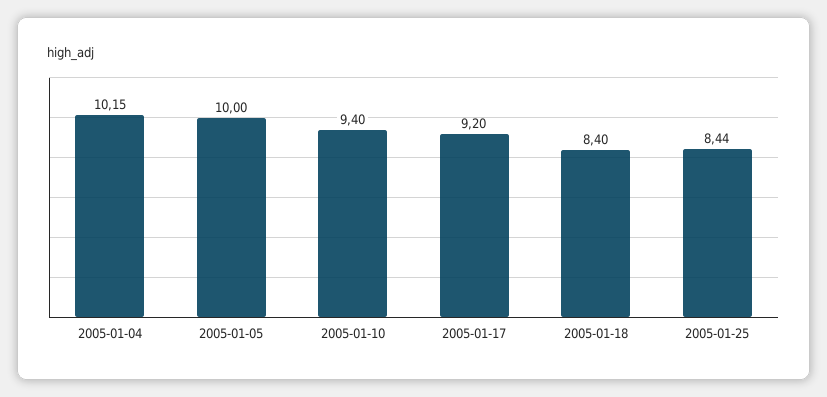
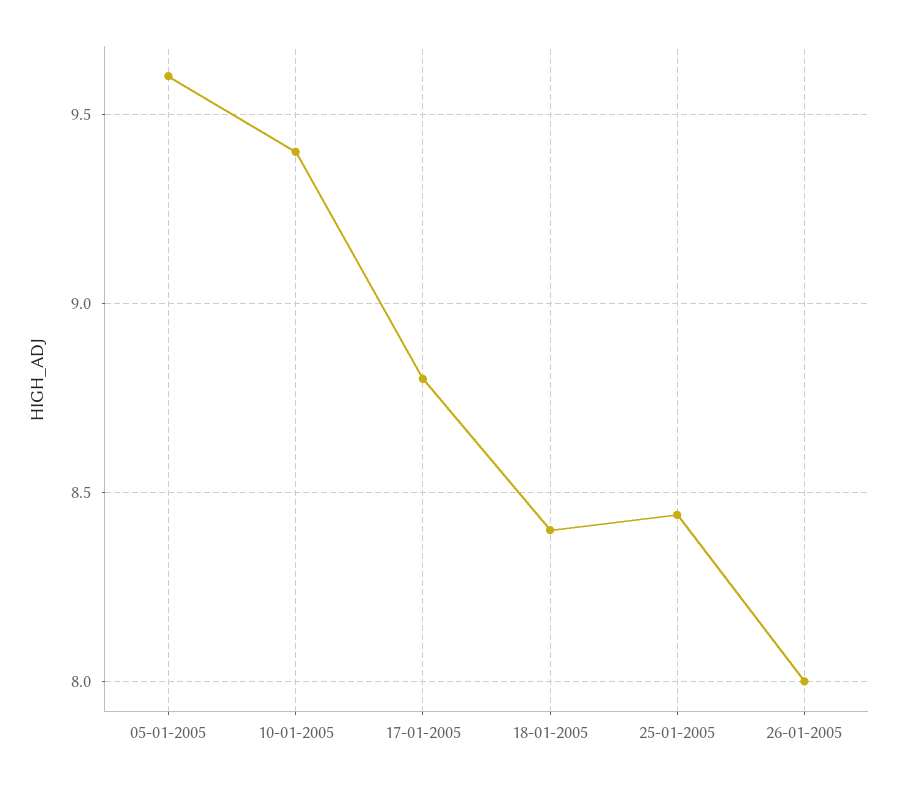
2005-01-04: 10.15 -> none
2005-01-05: 10 -> 9.6
2005-01-17: 9.2 -> 8.8
26-01-2005: none -> 8

